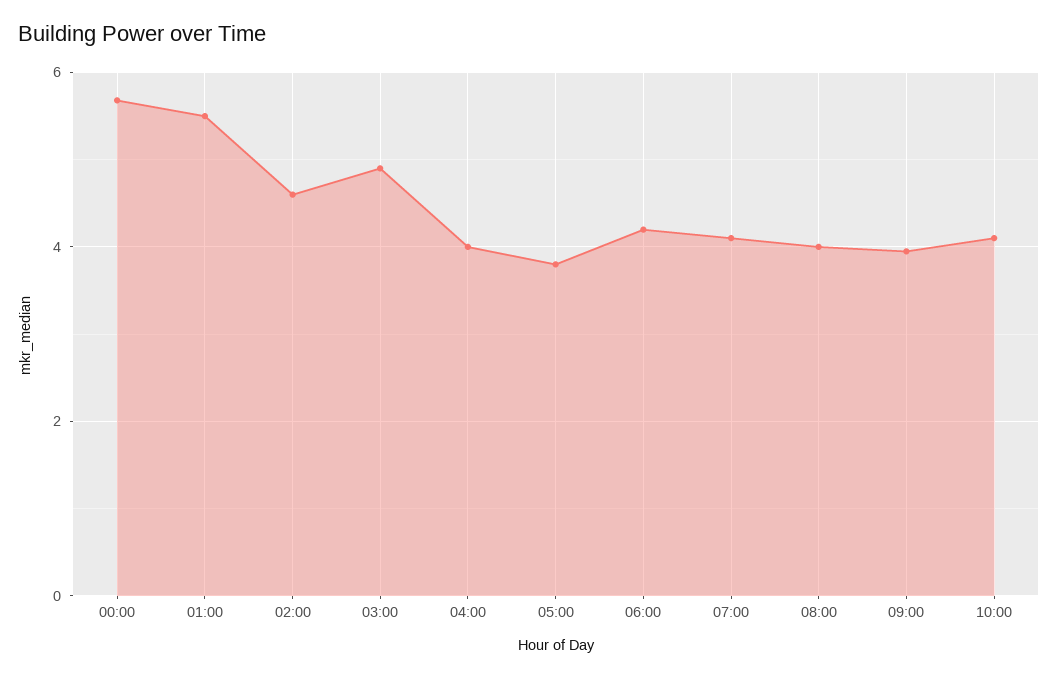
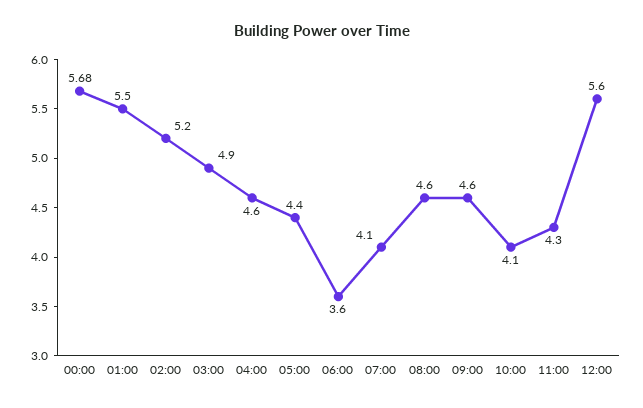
02:00: 4.6 -> 5.2
04:00: 4 -> 4.6
05:00: 3.8 -> 4.4
06:00: 4.2 -> 3.6
08:00: 4 -> 4.6
09:00: 4 -> 4.6
11:00: none -> 4.3
12:00: none -> 5.6

